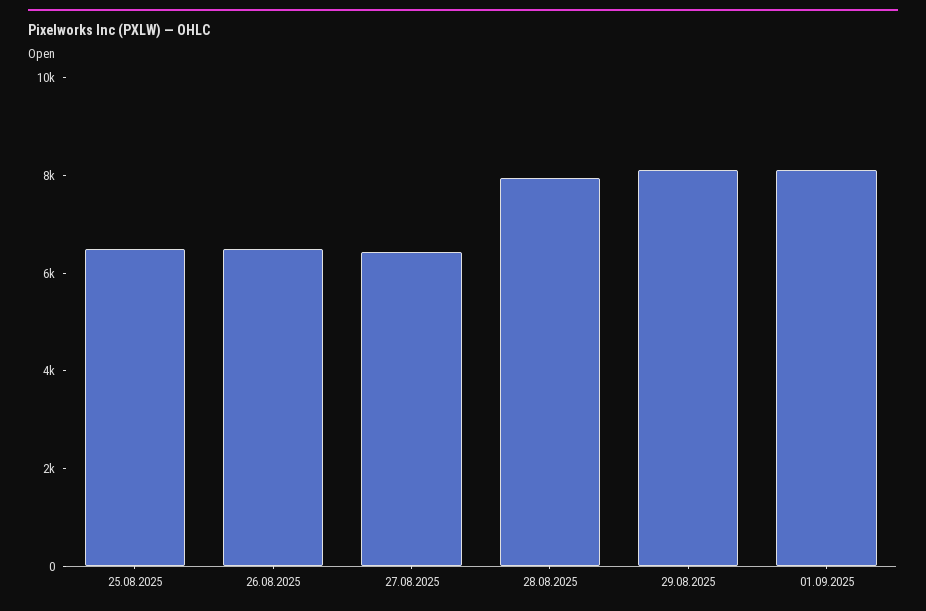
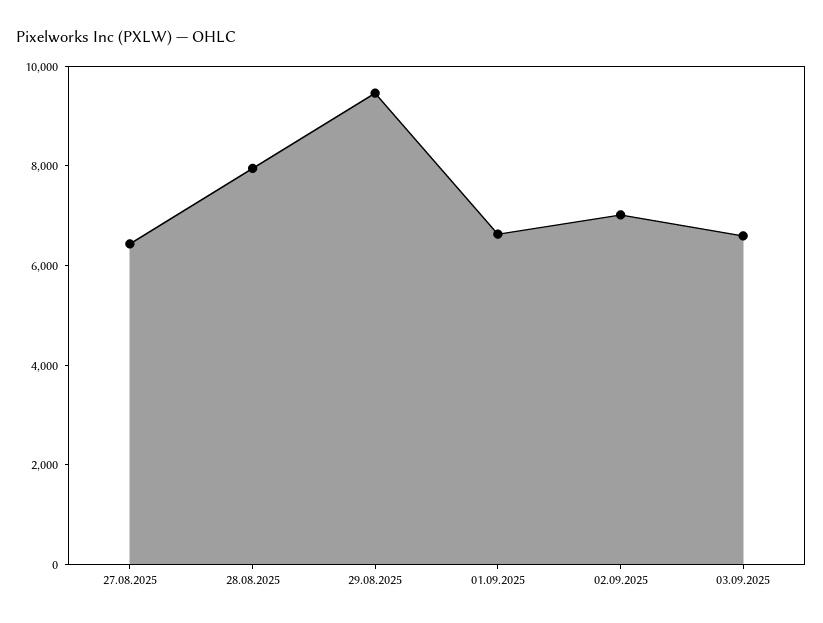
25.08.2025: 6500 -> none
26.08.2025: 6500 -> none
29.08.2025: 8000 -> 9500
01.09.2025: 8000 -> 6500
02.09.2025: none -> 7000
03.09.2025: none -> 6500

